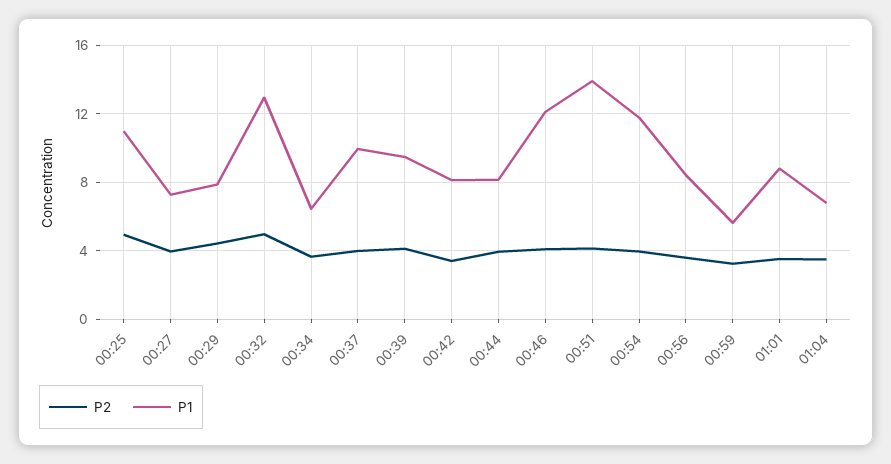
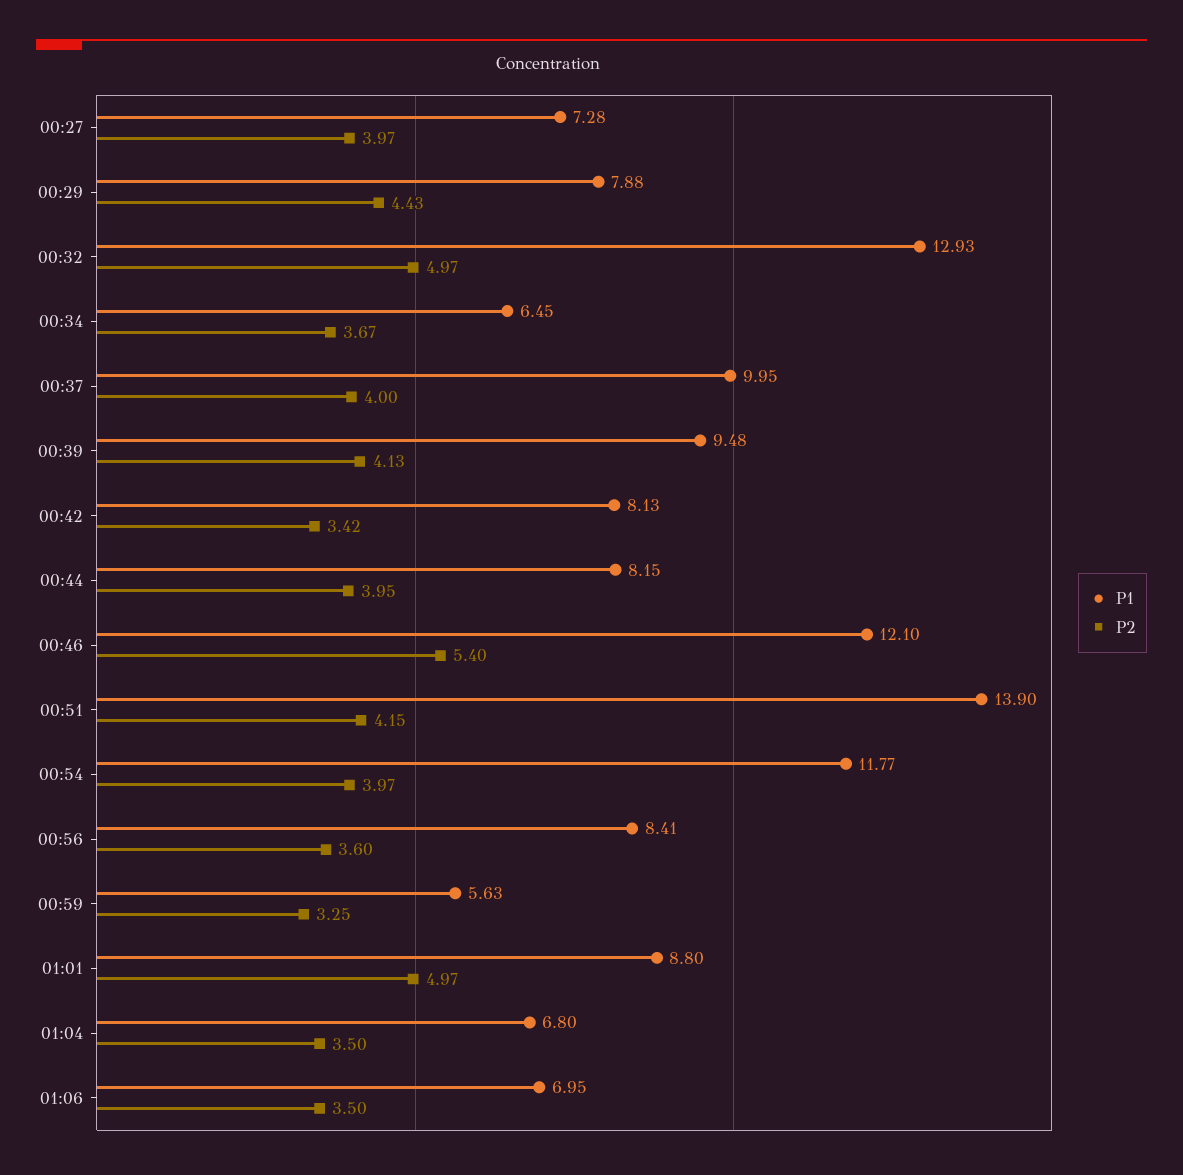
P2, 00:25: 5 -> none
P1, 00:25: 11 -> none
P2, 00:46: 4 -> 5.4
P2, 01:01: 3.5 -> 4.97
P1, 01:06: none -> 6.95
P2, 01:06: none -> 3.5

